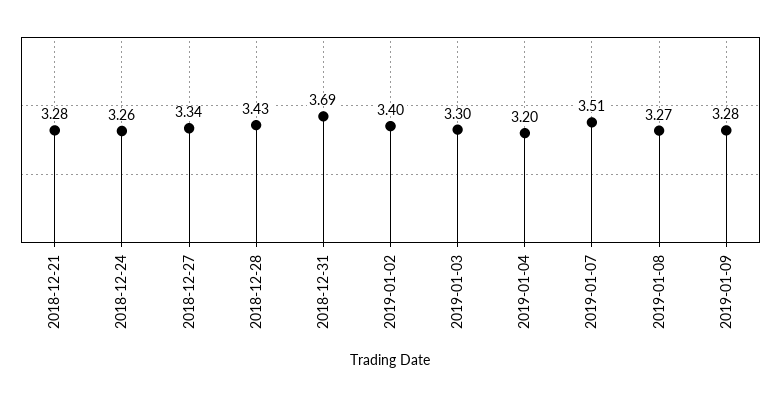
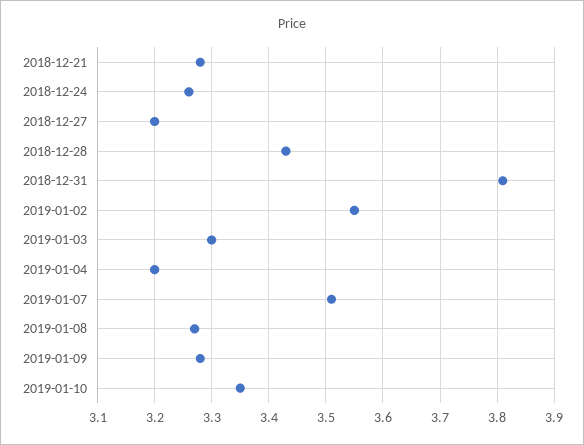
2018-12-27: 3.34 -> 3.2
2018-12-31: 3.69 -> 3.8
2019-01-02: 3.4 -> 3.55
2019-01-10: none -> 3.35

